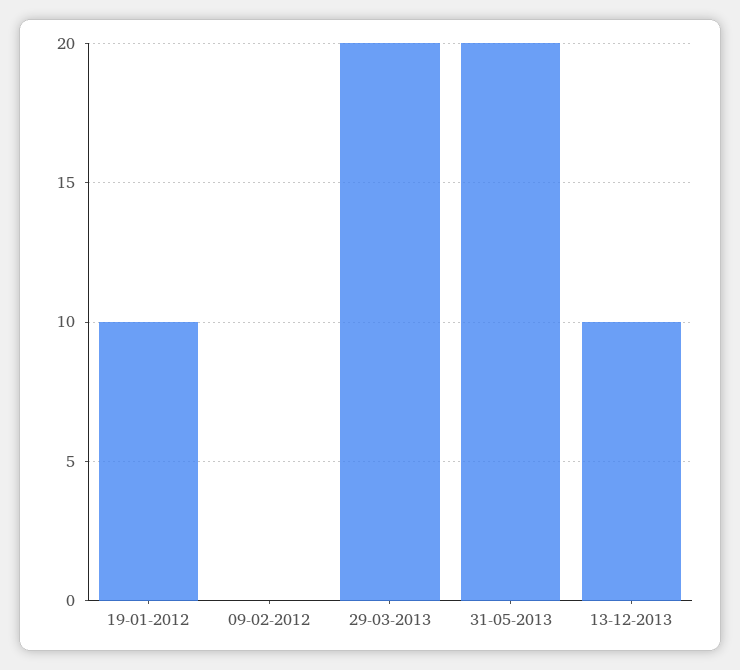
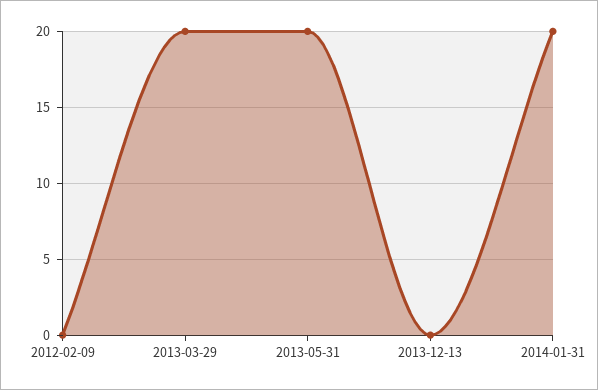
19-01-2012: 10 -> none
13-12-2013: 10 -> 0
2014-01-31: none -> 20

